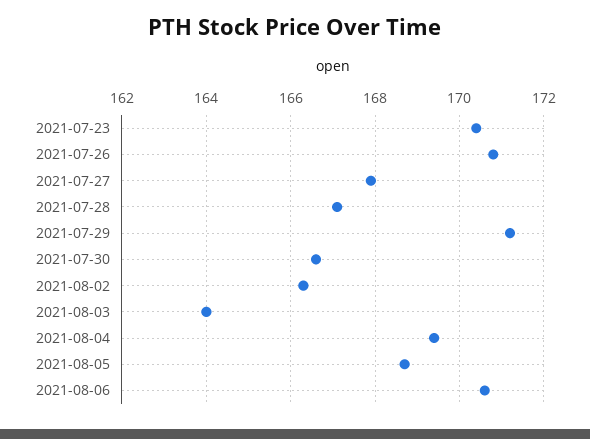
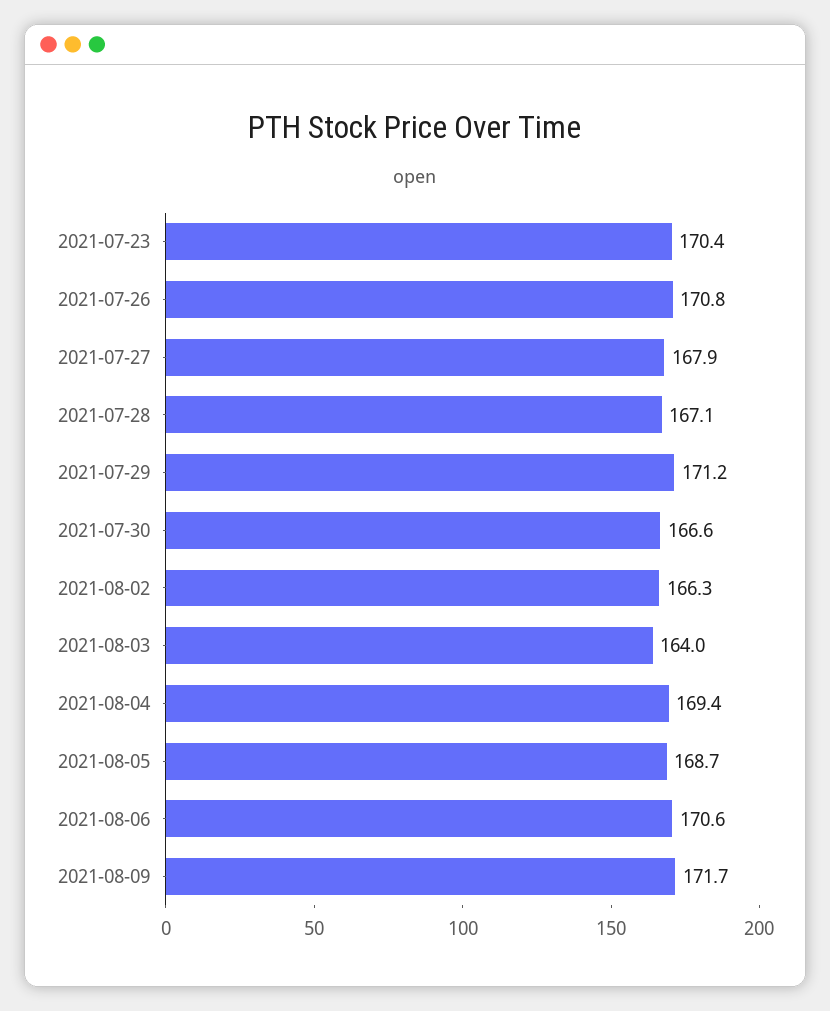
2021-08-09: none -> 171.7

